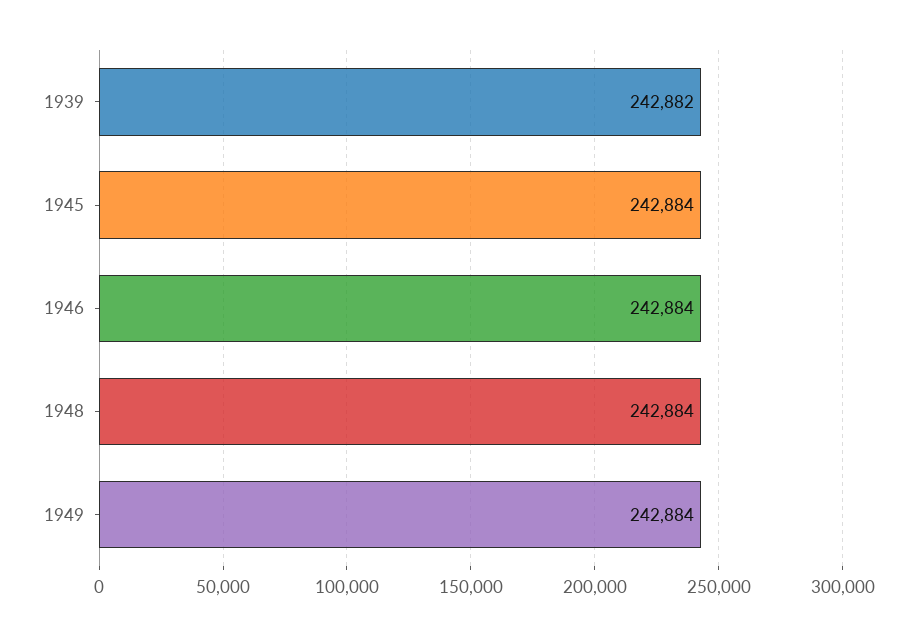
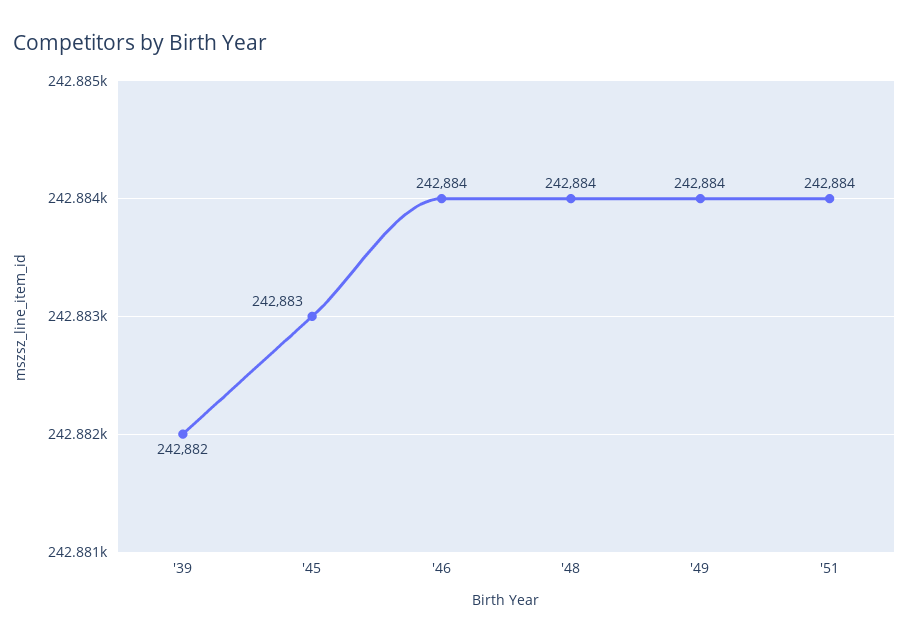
1945: 242884 -> 242883
'51: none -> 242884

